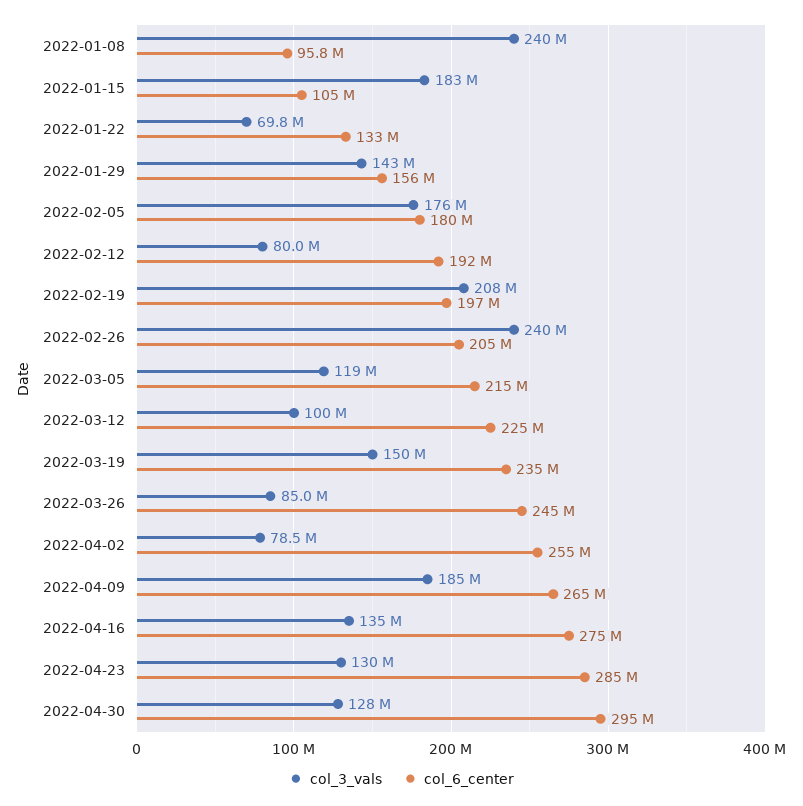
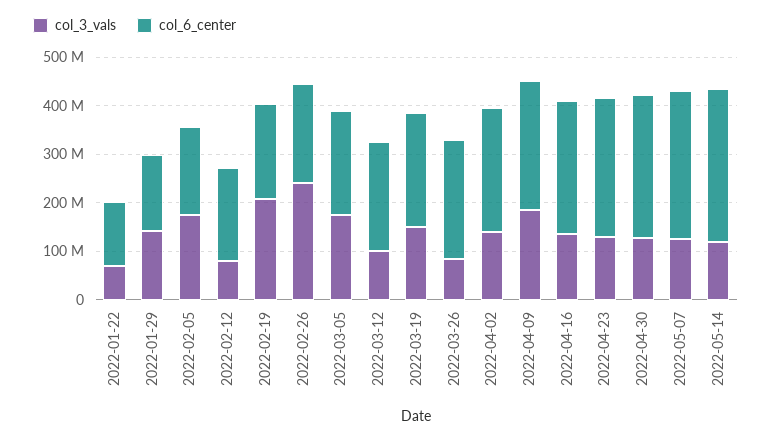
col_3_vals, 2022-01-08: 240000000 -> none
col_6_center, 2022-01-08: 95800000 -> none
col_3_vals, 2022-01-15: 183000000 -> none
col_6_center, 2022-01-15: 105000000 -> none
col_3_vals, 2022-03-05: 119000000 -> 180000000
col_3_vals, 2022-04-02: 78500000 -> 140000000
col_3_vals, 2022-05-07: none -> 120000000
col_6_center, 2022-05-07: none -> 300000000
col_3_vals, 2022-05-14: none -> 120000000
col_6_center, 2022-05-14: none -> 320000000

